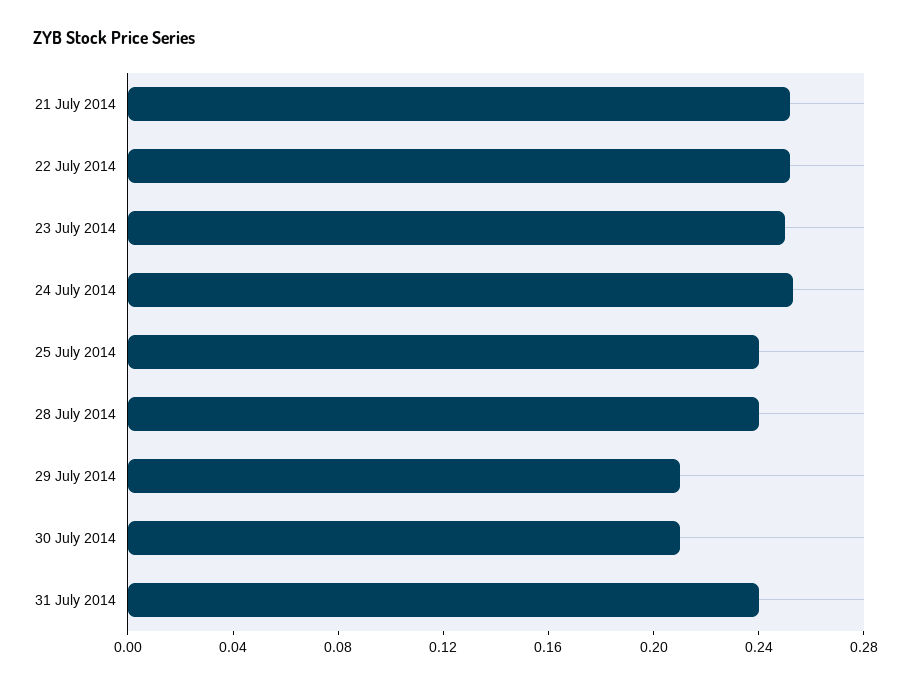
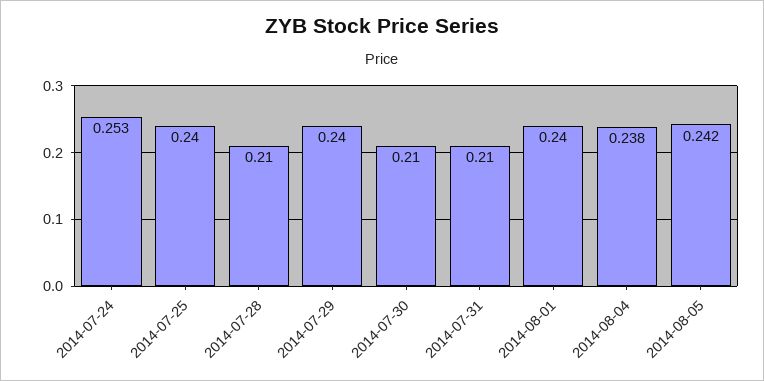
21 July 2014: 0.25 -> none
22 July 2014: 0.25 -> none
23 July 2014: 0.25 -> none
28 July 2014: 0.24 -> 0.21
29 July 2014: 0.21 -> 0.24
31 July 2014: 0.24 -> 0.21
2014-08-01: none -> 0.24
2014-08-04: none -> 0.238
2014-08-05: none -> 0.242

